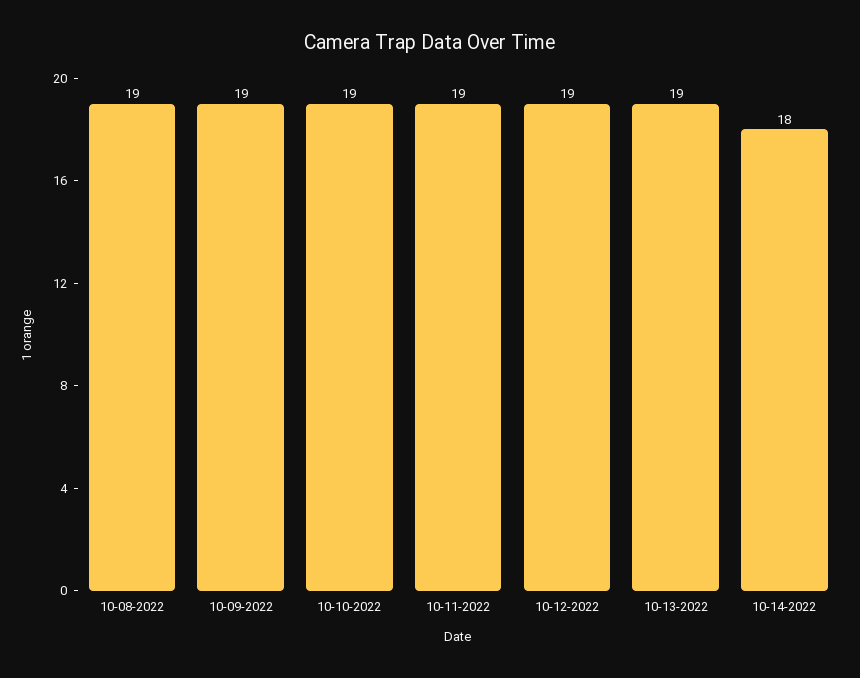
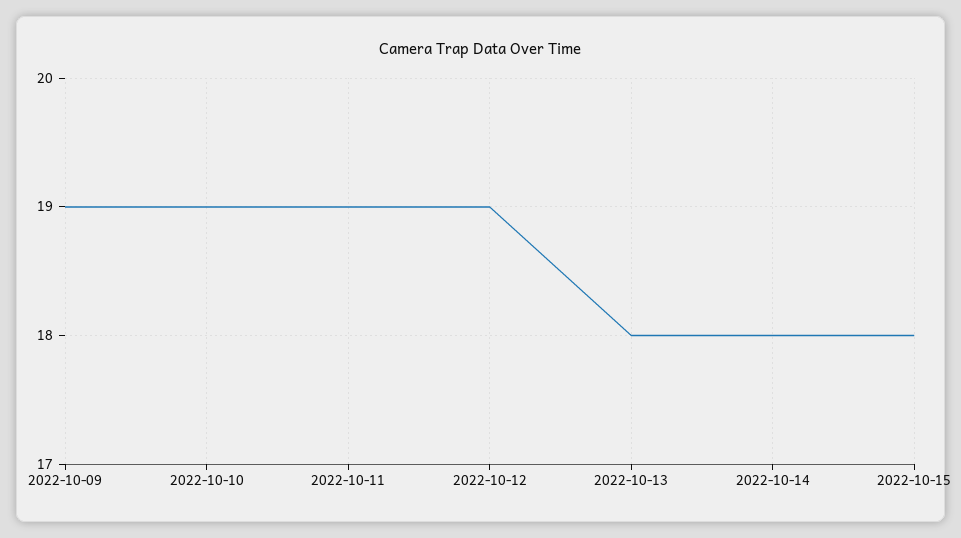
10-08-2022: 19 -> none
10-13-2022: 19 -> 18
2022-10-15: none -> 18

